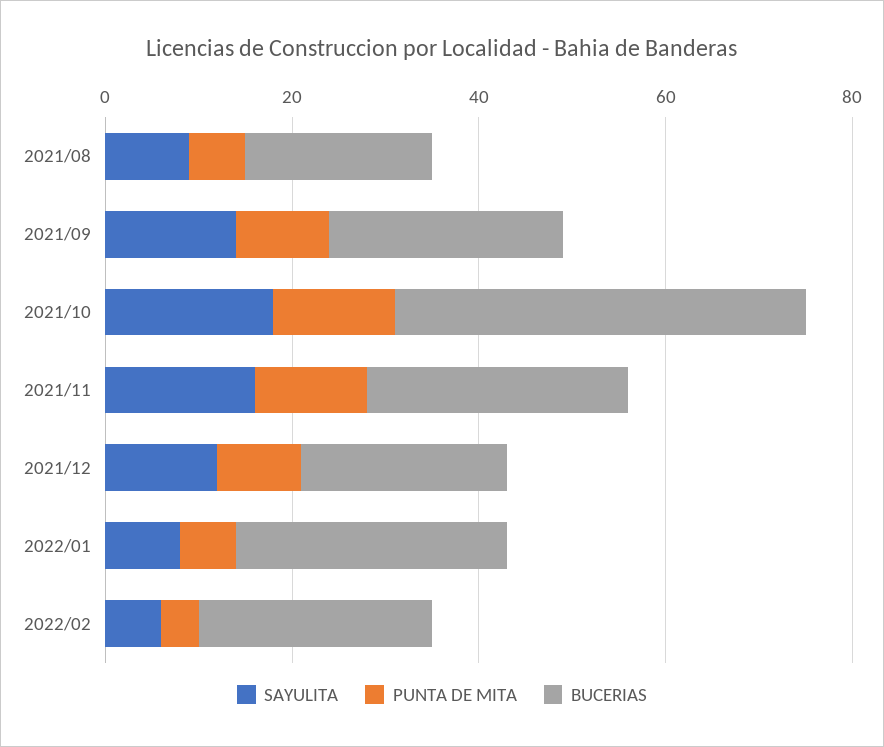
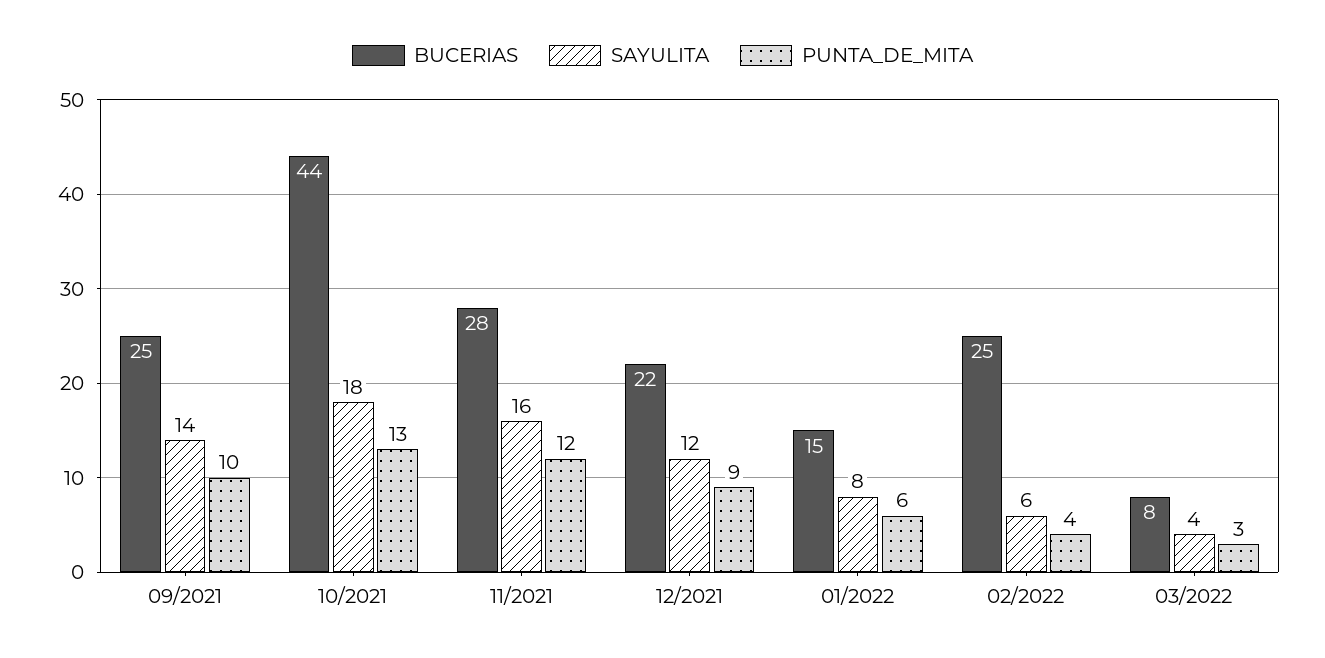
SAYULITA, 2021/08: 10 -> none
PUNTA DE MITA, 2021/08: 5 -> none
BUCERIAS, 2021/08: 20 -> none
BUCERIAS, 2022/01: 30 -> 15
BUCERIAS, 03/2022: none -> 8
SAYULITA, 03/2022: none -> 4
PUNTA DE MITA, 03/2022: none -> 3

